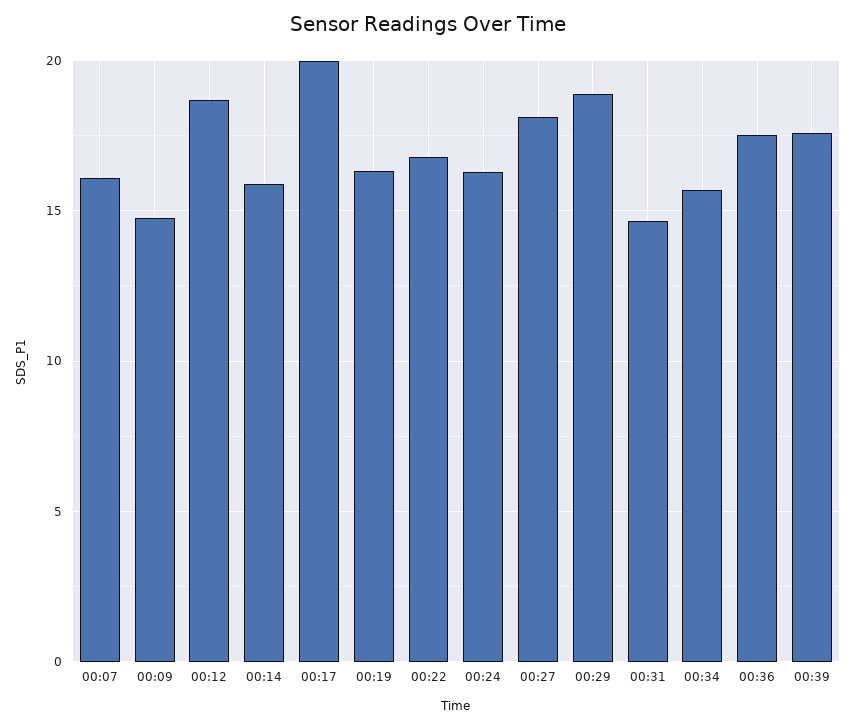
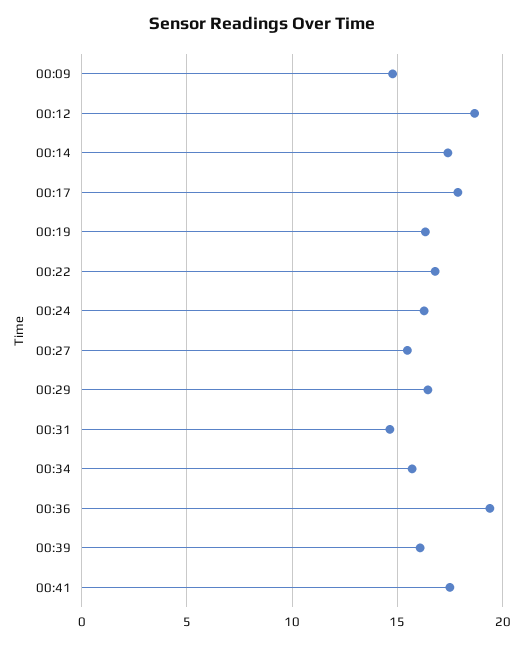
00:07: 16 -> none
00:14: 16 -> 17.5
00:17: 20 -> 18
00:27: 18 -> 15.5
00:29: 19 -> 16.5
00:36: 17.5 -> 19.5
00:39: 17.5 -> 16
00:41: none -> 17.5

